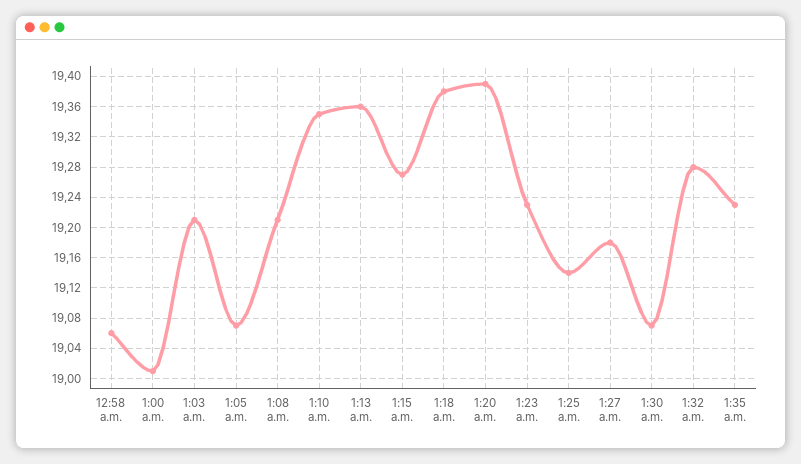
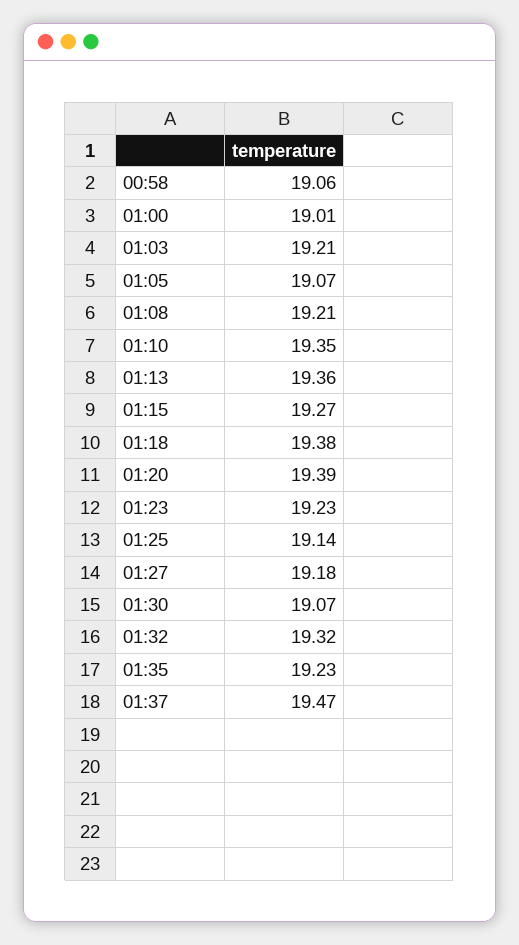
1:32 a.m.: 19.28 -> 19.32
01:37: none -> 19.47

